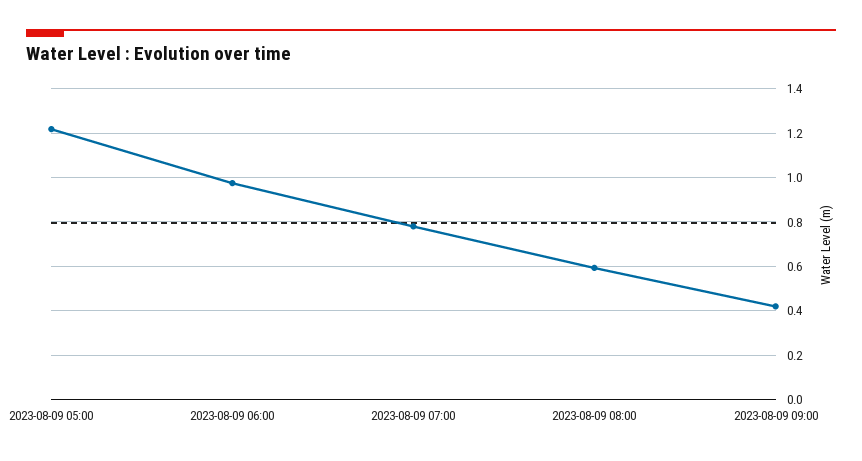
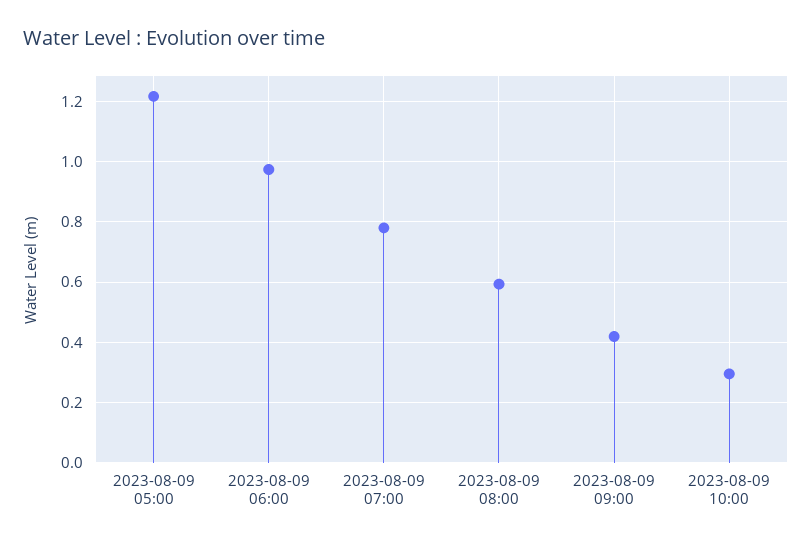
2023-08-09 10:00: none -> 0.3

